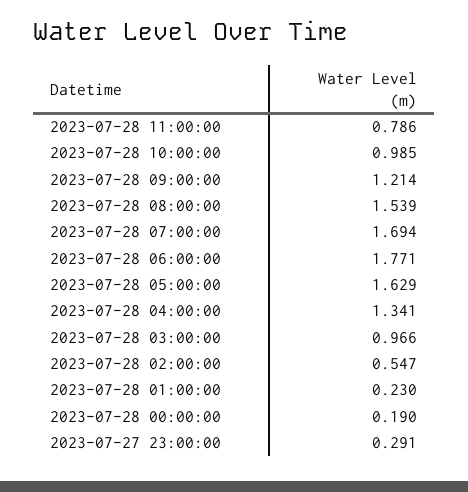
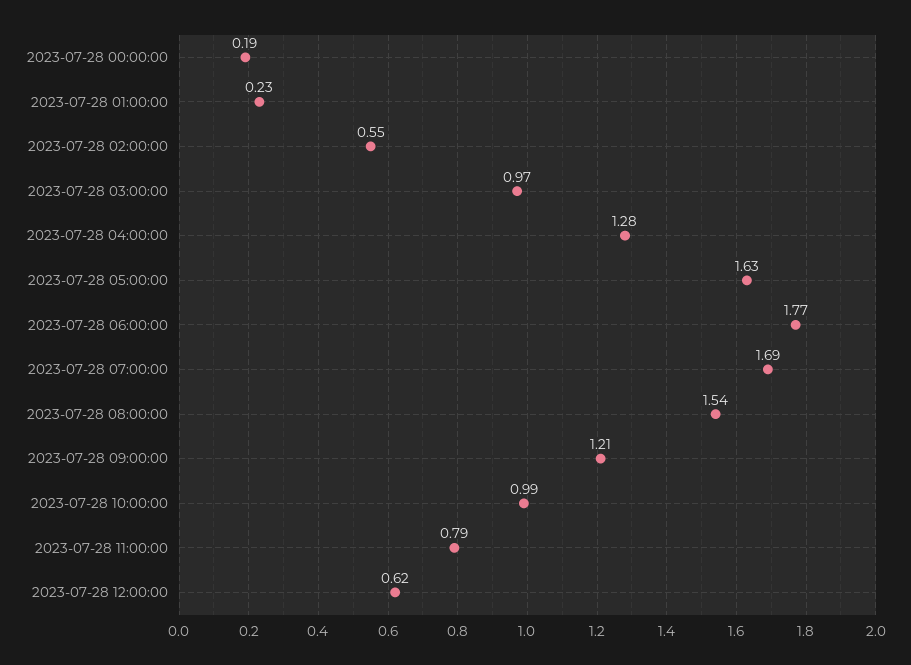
2023-07-28 04:00:00: 1.341 -> 1.28
2023-07-27 23:00:00: 0.291 -> none
2023-07-28 12:00:00: none -> 0.62

